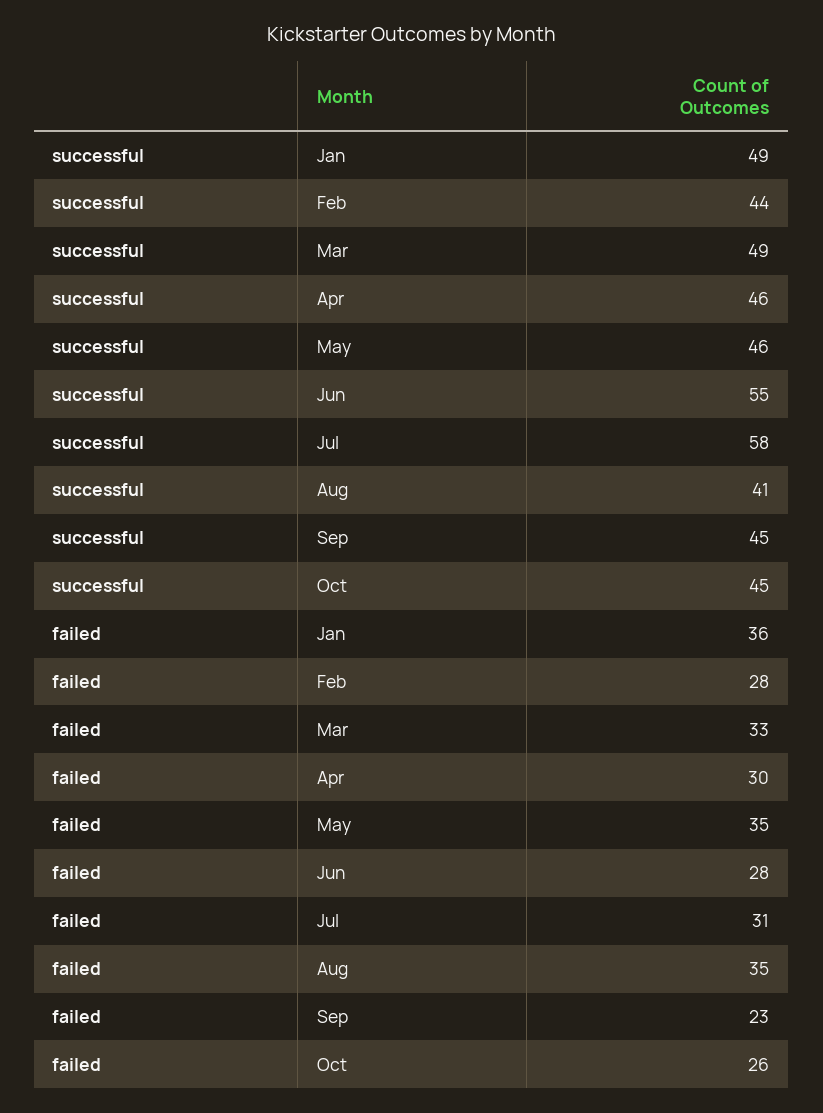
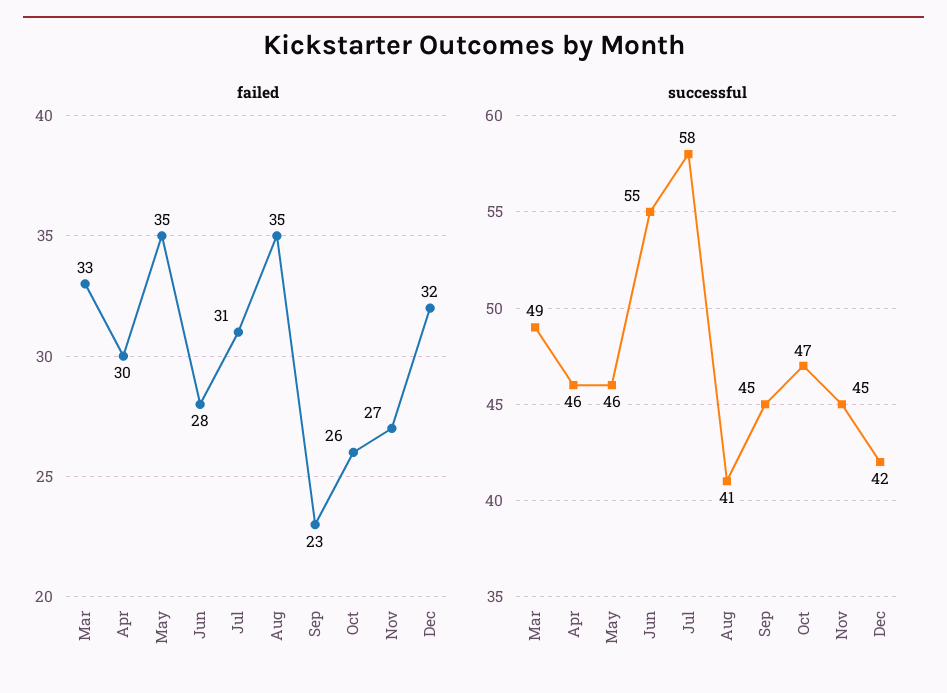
successful, Jan: 49 -> none
successful, Feb: 44 -> none
successful, Oct: 45 -> 47
failed, Jan: 36 -> none
failed, Feb: 28 -> none
failed, Nov: none -> 27
failed, Dec: none -> 32
successful, Nov: none -> 45
successful, Dec: none -> 42

